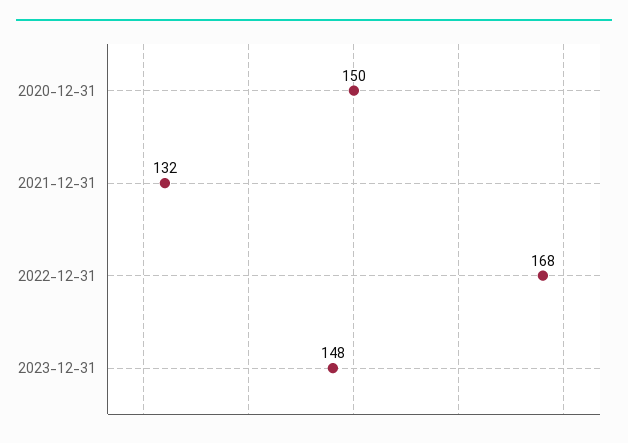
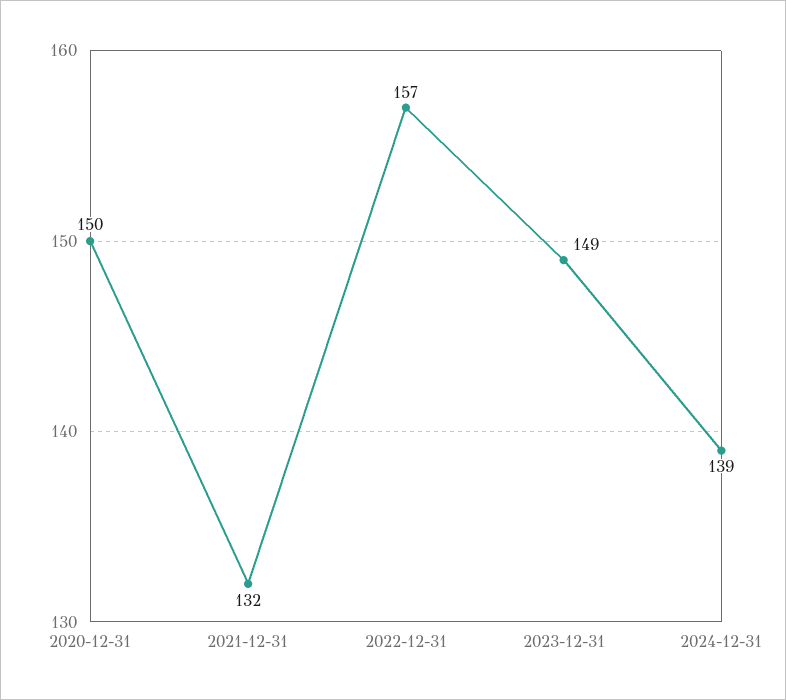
2022-12-31: 168 -> 157
2023-12-31: 148 -> 149
2024-12-31: none -> 139

